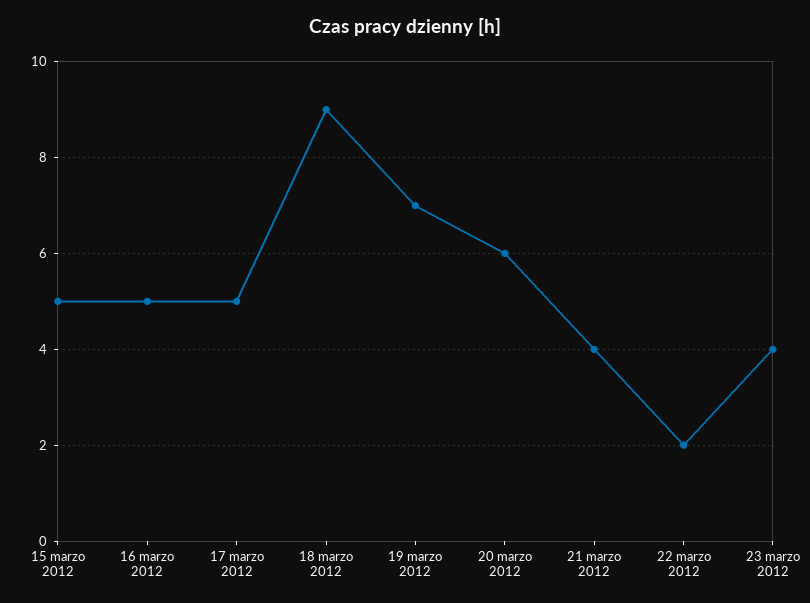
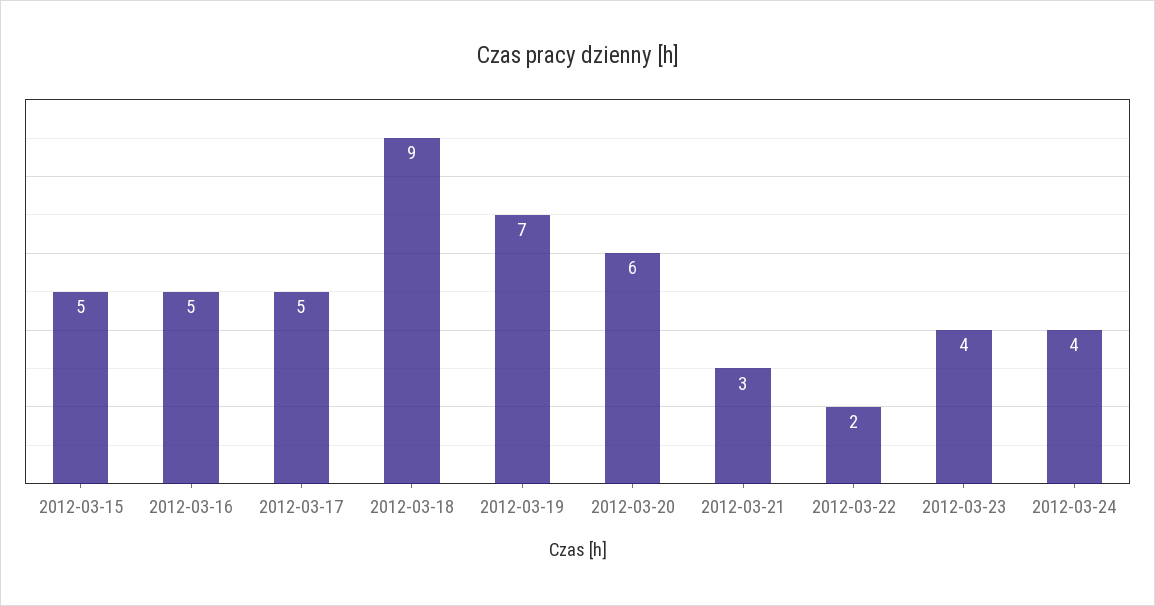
21 marzo 2012: 4 -> 3
2012-03-24: none -> 4

